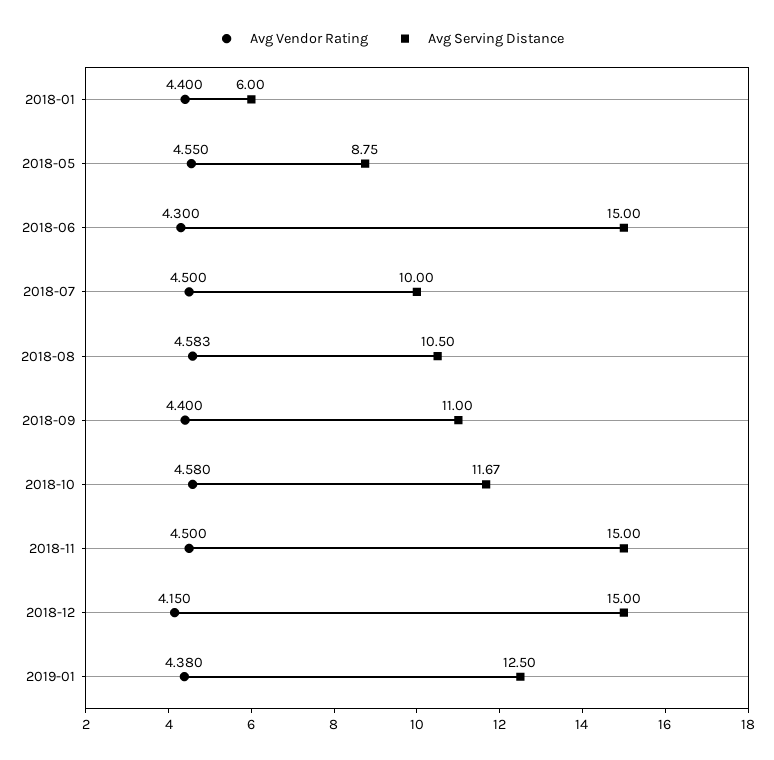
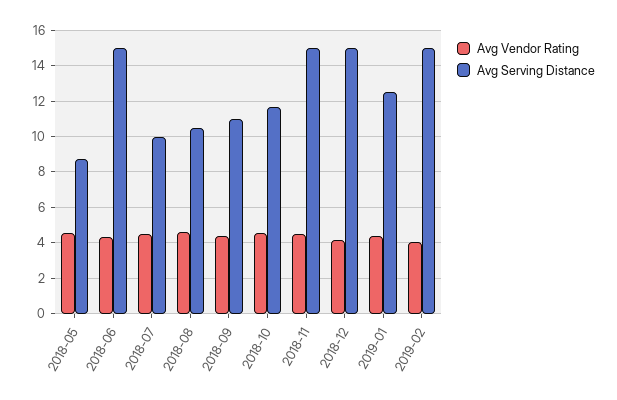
Avg Vendor Rating, 2018-01: 4.4 -> none
Avg Serving Distance, 2018-01: 6 -> none
Avg Vendor Rating, 2019-02: none -> 4
Avg Serving Distance, 2019-02: none -> 15

